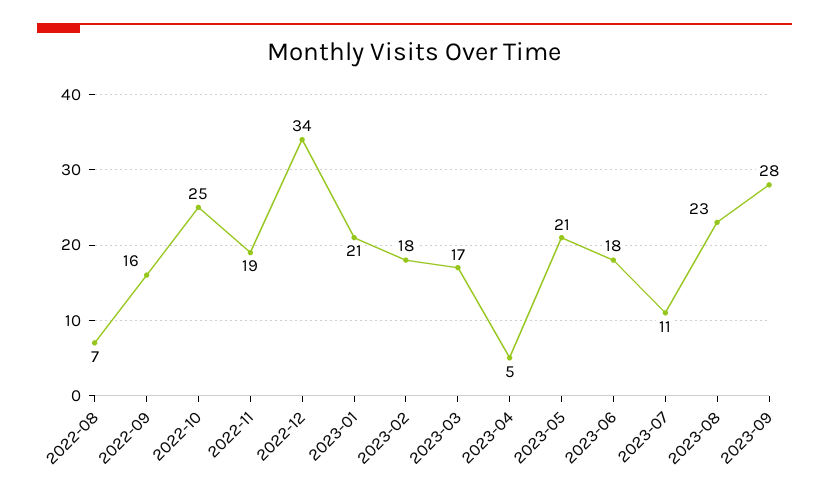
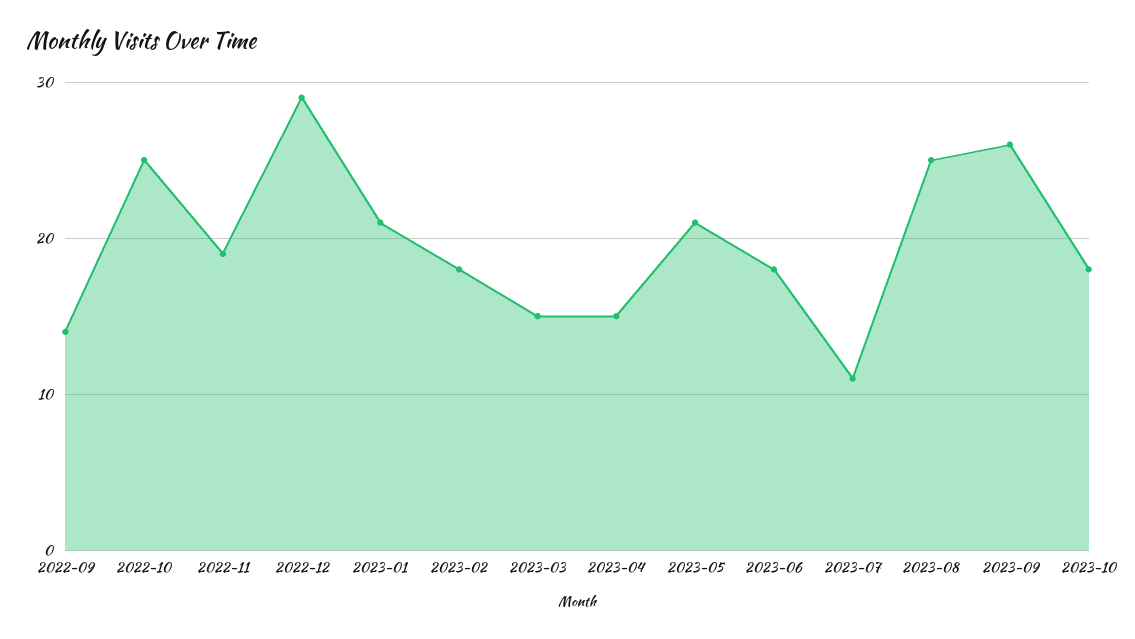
2022-08: 7 -> none
2022-09: 16 -> 14
2022-12: 34 -> 29
2023-03: 17 -> 15
2023-04: 5 -> 15
2023-08: 23 -> 25
2023-09: 28 -> 26
2023-10: none -> 18

